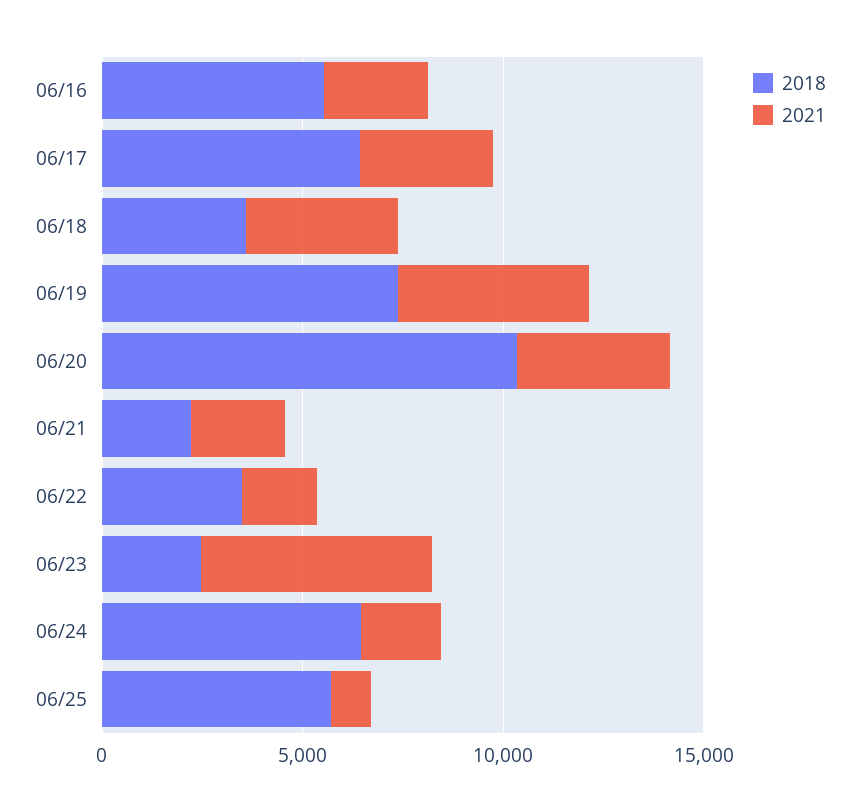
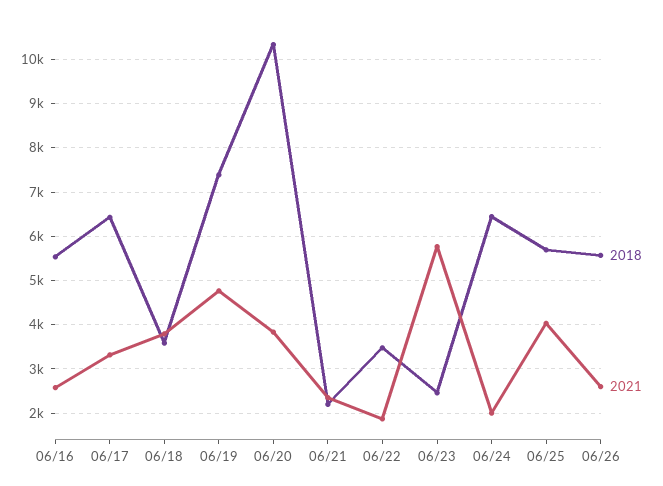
2021, 06/25: 1000 -> 4000
2018, 06/26: none -> 5600
2021, 06/26: none -> 2600

